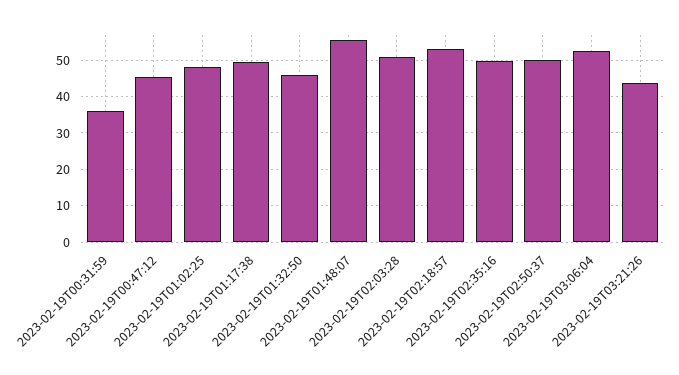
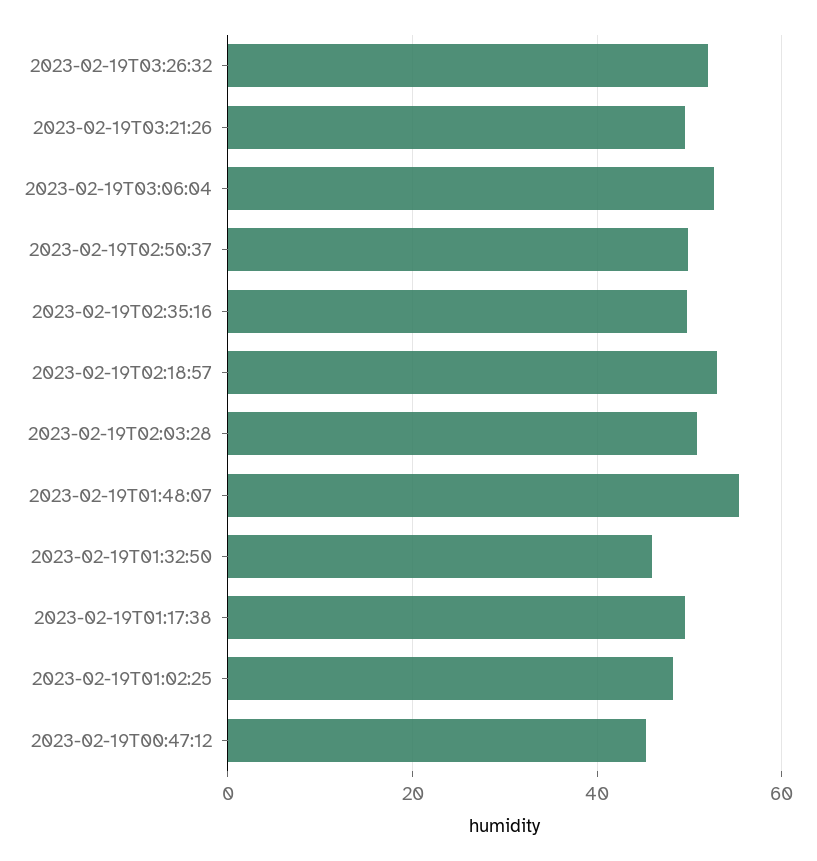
2023-02-19T00:31:59: 36 -> none
2023-02-19T03:21:26: 44 -> 50
2023-02-19T03:26:32: none -> 52

